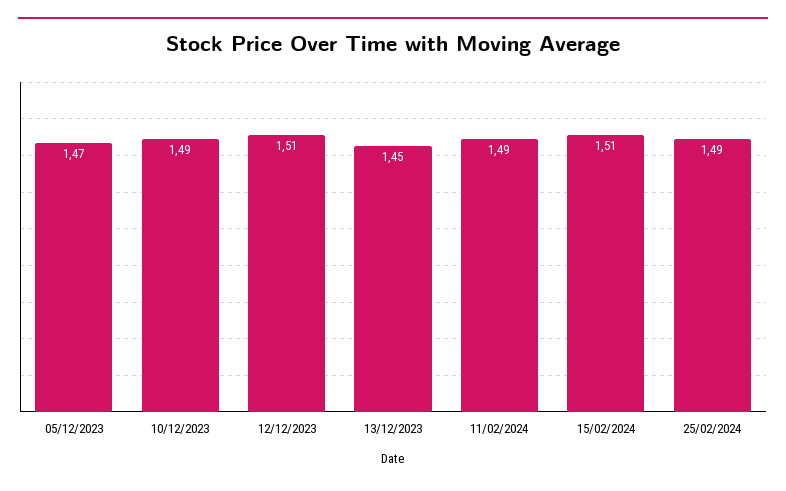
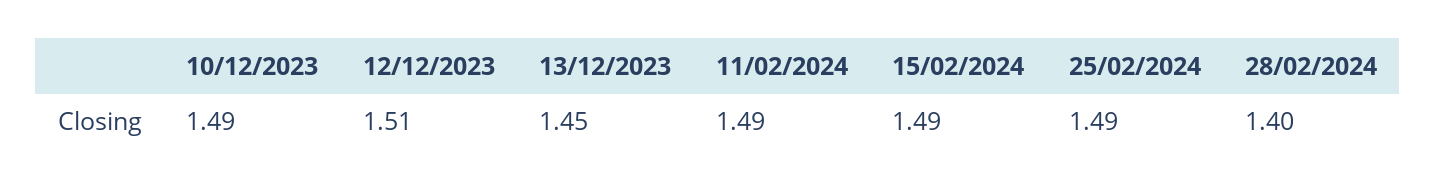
05/12/2023: 1.47 -> none
15/02/2024: 1.51 -> 1.49
28/02/2024: none -> 1.4

